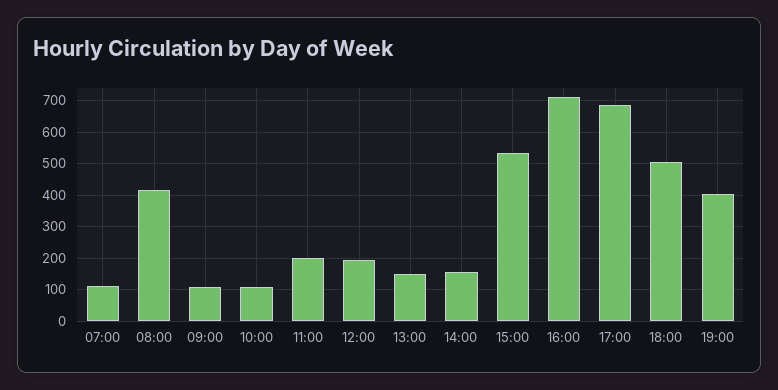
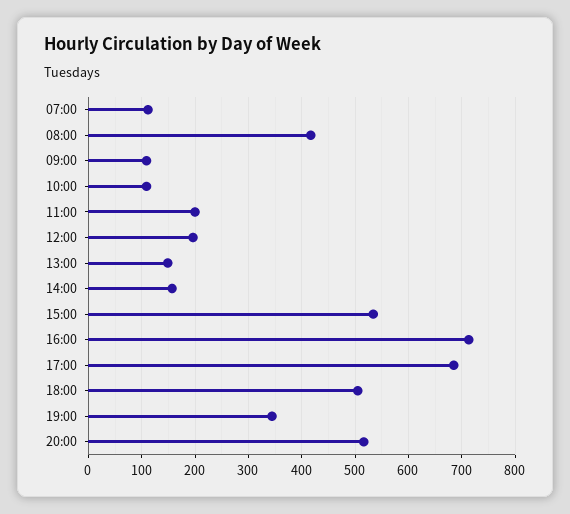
19:00: 400 -> 340
20:00: none -> 520

